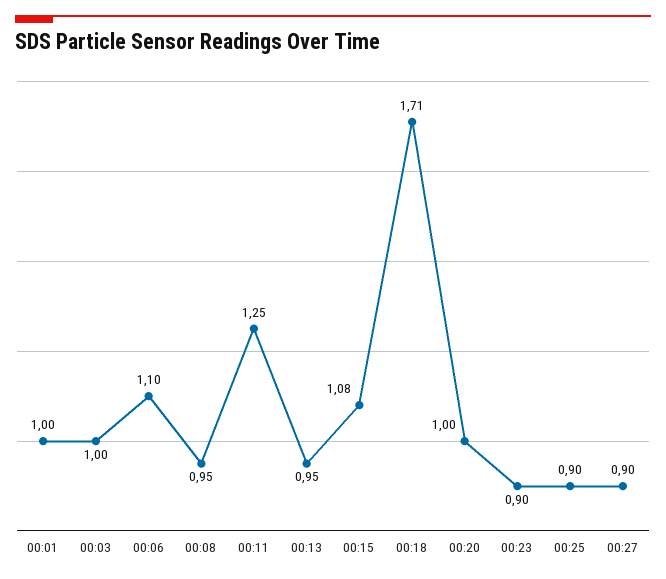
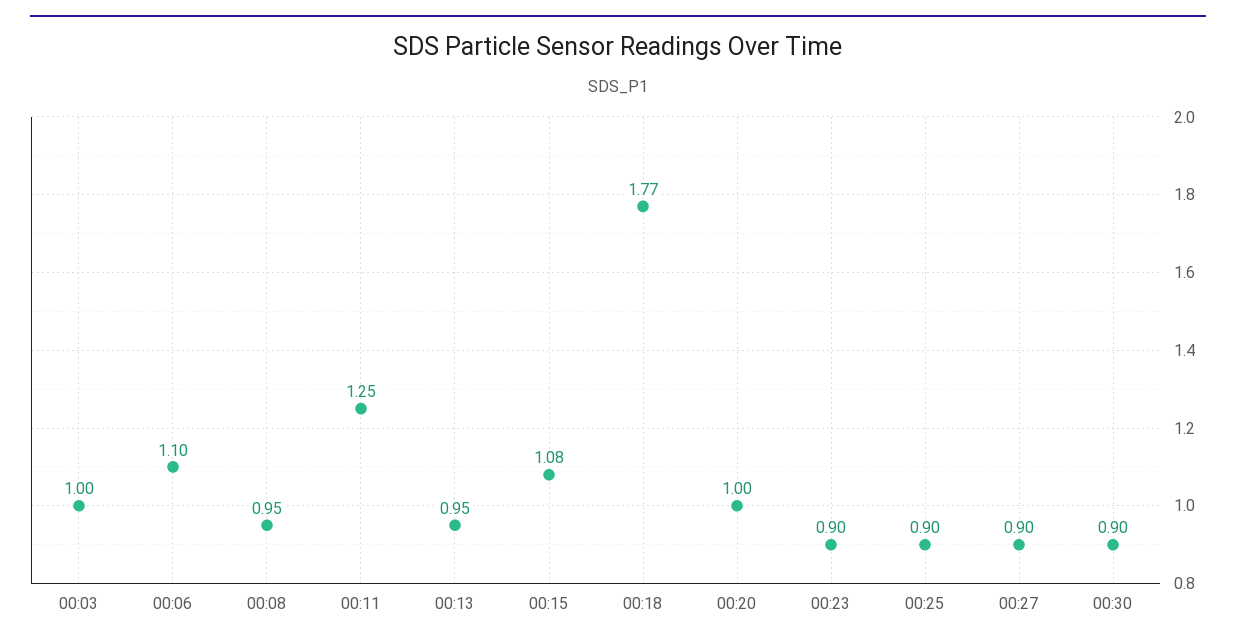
00:01: 1 -> none
00:18: 1.71 -> 1.77
00:30: none -> 0.9

